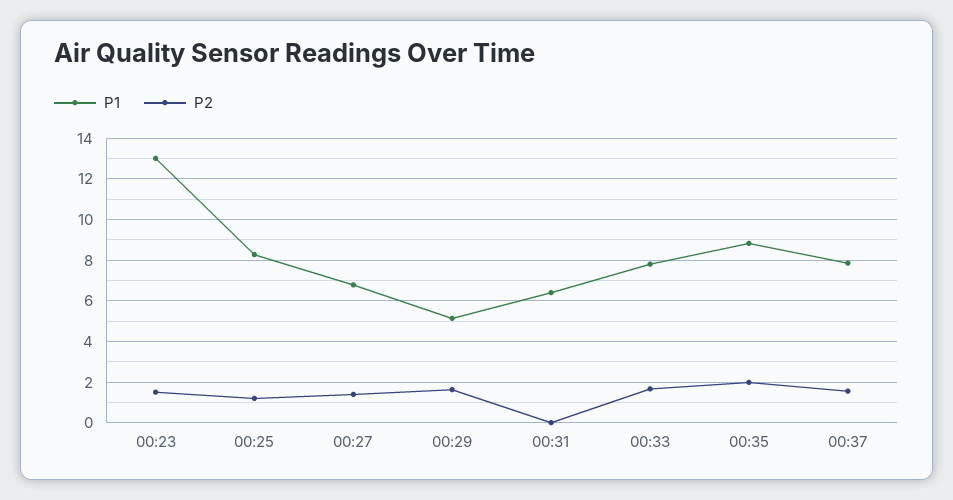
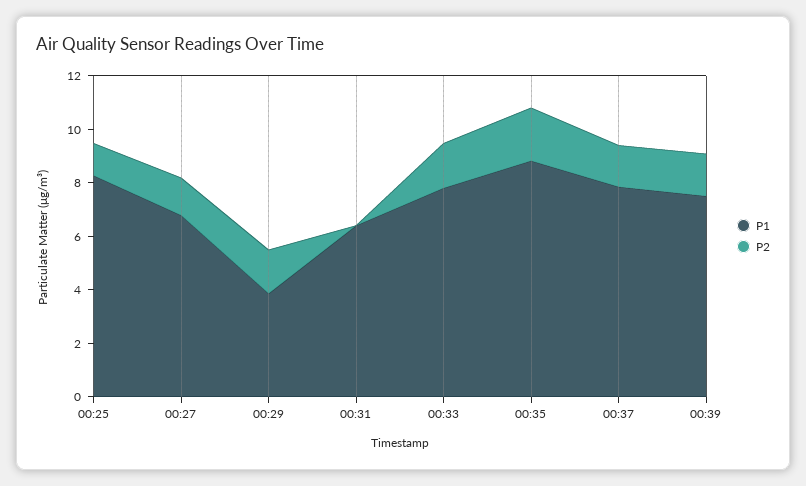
P1, 00:23: 13 -> none
P2, 00:23: 1.5 -> none
P1, 00:29: 5 -> 4
P1, 00:39: none -> 7.5
P2, 00:39: none -> 1.5

